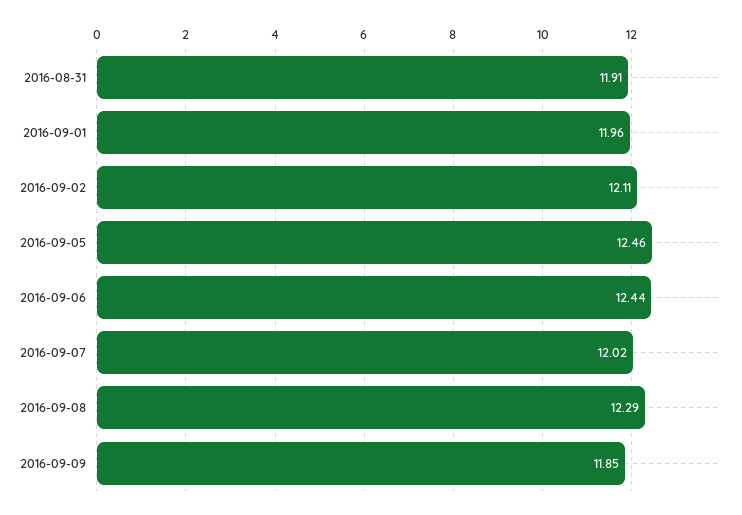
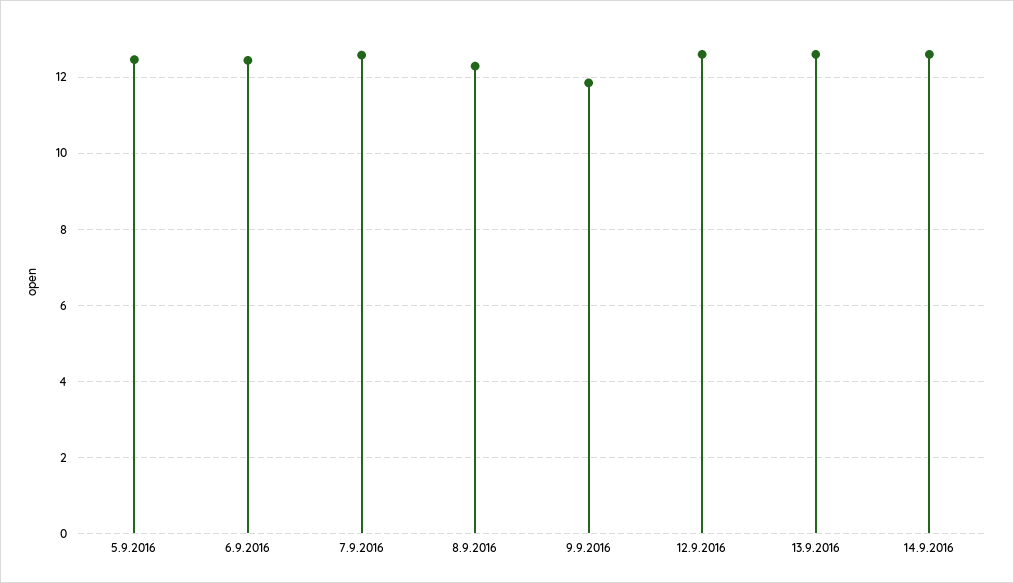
2016-08-31: 11.91 -> none
2016-09-01: 11.96 -> none
2016-09-02: 12.11 -> none
2016-09-07: 12.02 -> 12.6
12.9.2016: none -> 12.6
13.9.2016: none -> 12.6
14.9.2016: none -> 12.6

